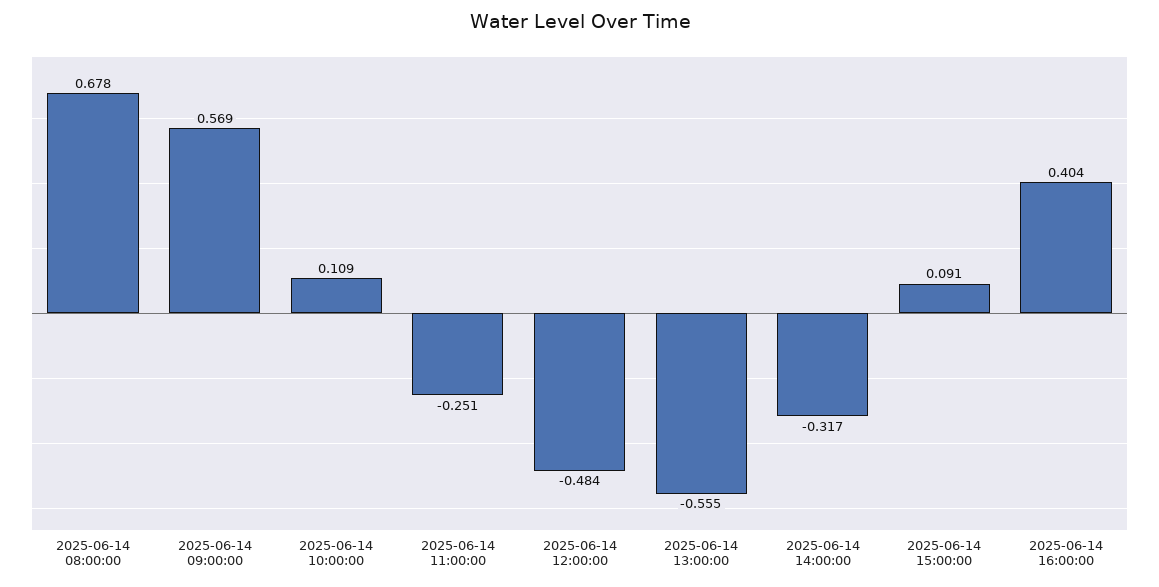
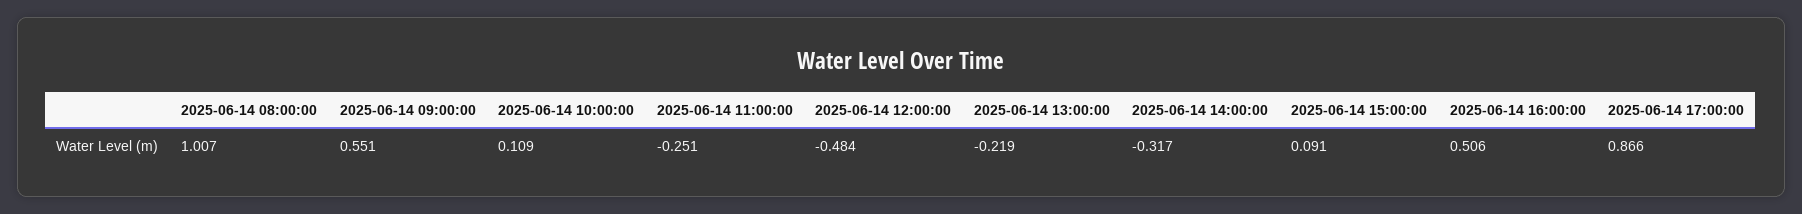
2025-06-14 08:00:00: 0.678 -> 1.007
2025-06-14 09:00:00: 0.569 -> 0.551
2025-06-14 13:00:00: -0.555 -> -0.219
2025-06-14 16:00:00: 0.404 -> 0.506
2025-06-14 17:00:00: none -> 0.866

